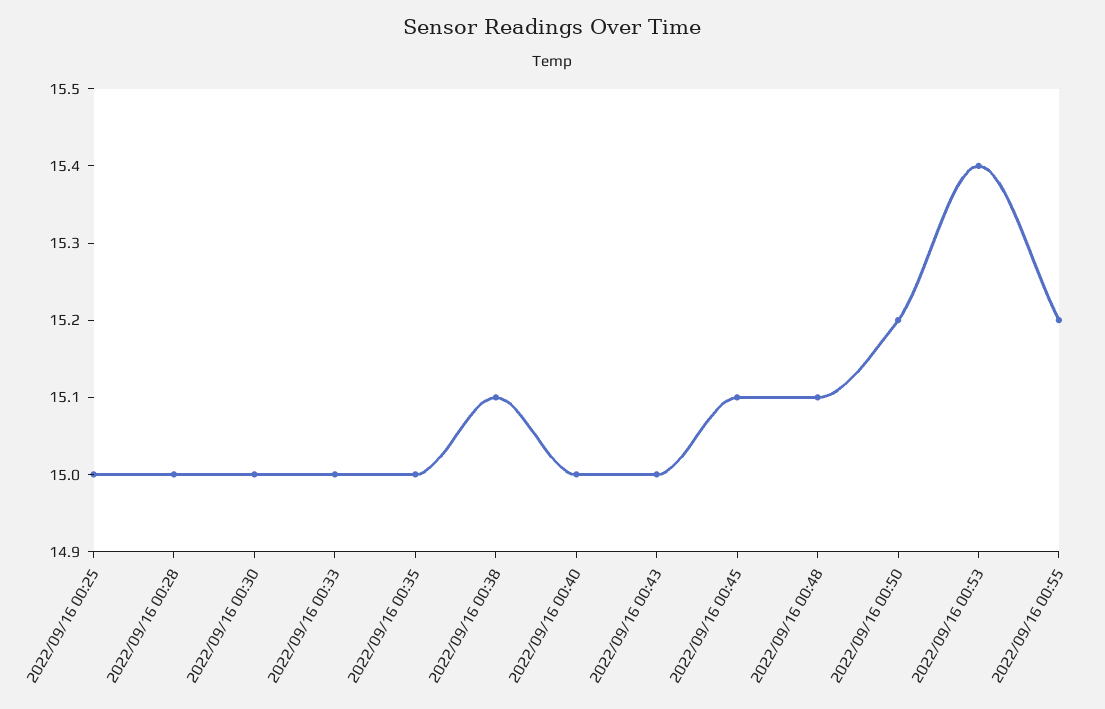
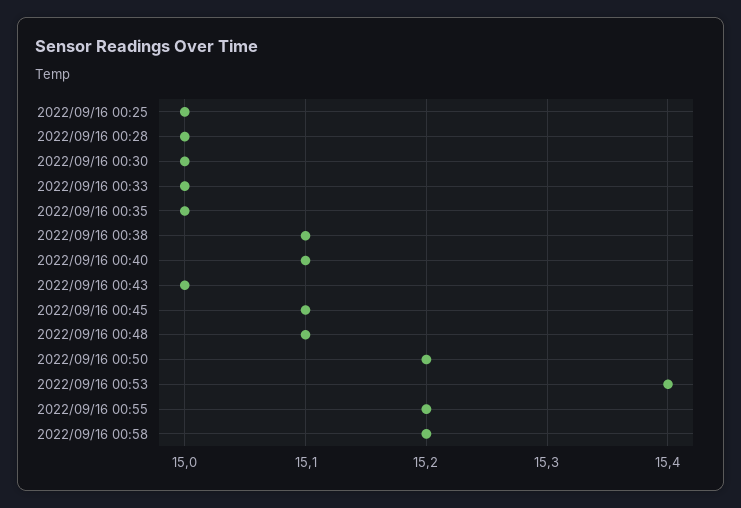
2022/09/16 00:40: 15 -> 15.1
2022/09/16 00:58: none -> 15.2

